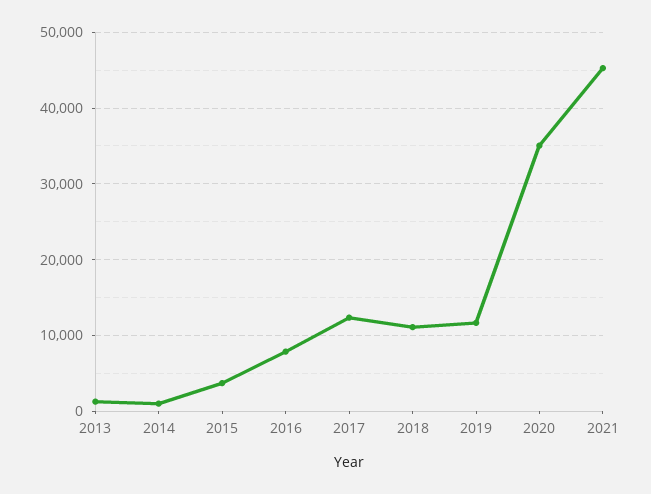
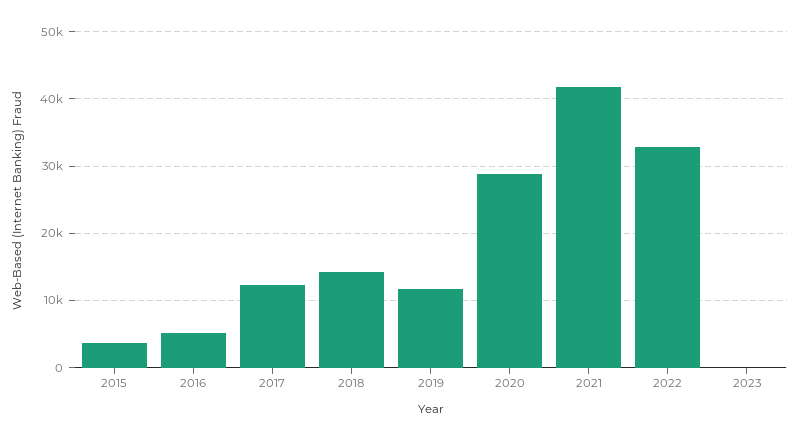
2013: 1000 -> none
2014: 1000 -> none
2016: 8000 -> 5000
2018: 11000 -> 14000
2020: 35000 -> 29000
2021: 45000 -> 42000
2022: none -> 33000
2023: none -> 0

